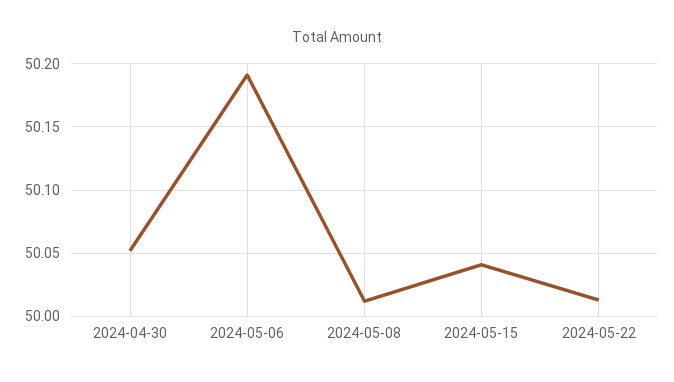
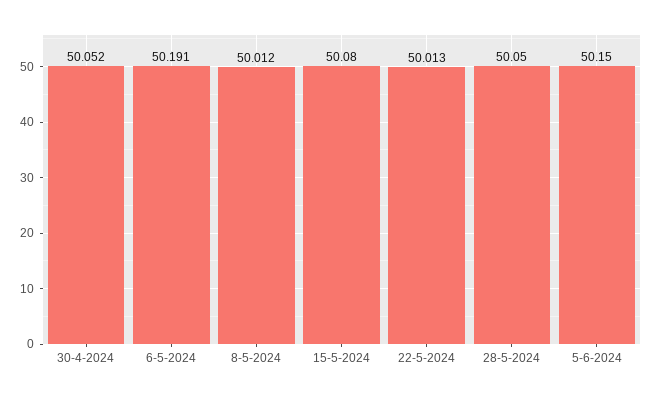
2024-05-15: 50.04 -> 50.08
28-5-2024: none -> 50.05
5-6-2024: none -> 50.15

